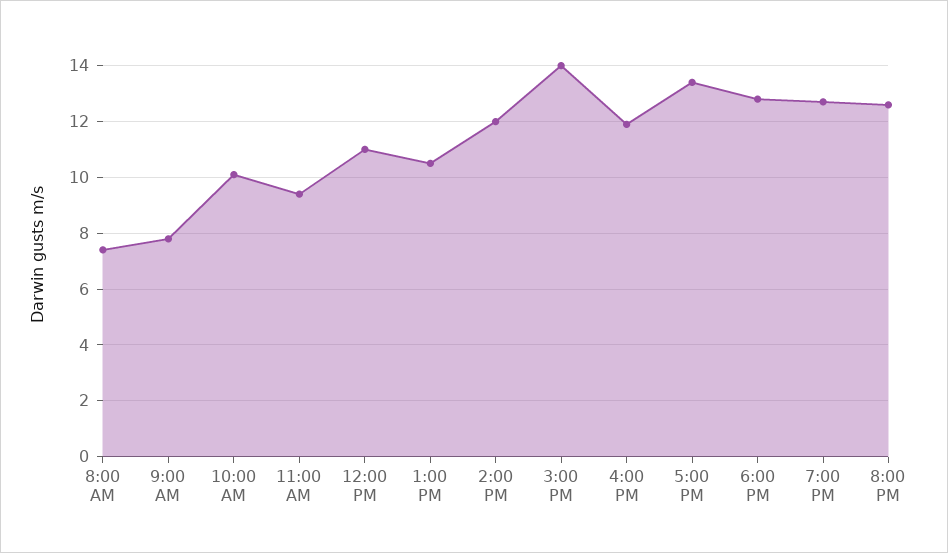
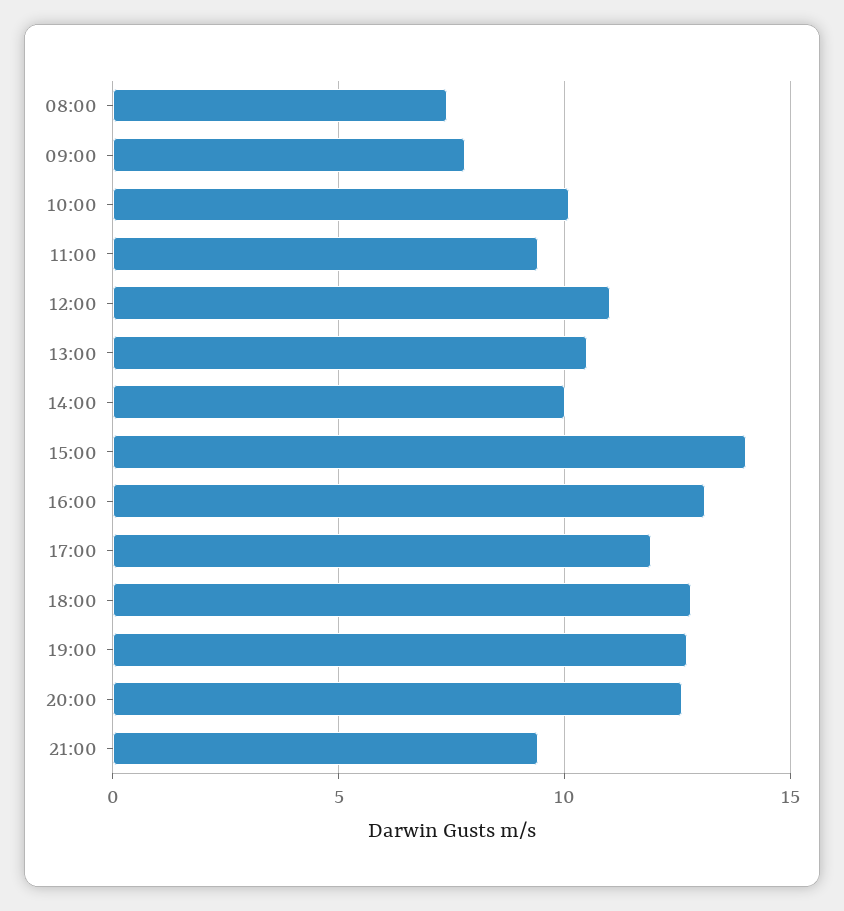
2:00 PM: 12 -> 10
4:00 PM: 12 -> 13
5:00 PM: 13.5 -> 12
21:00: none -> 9.5

